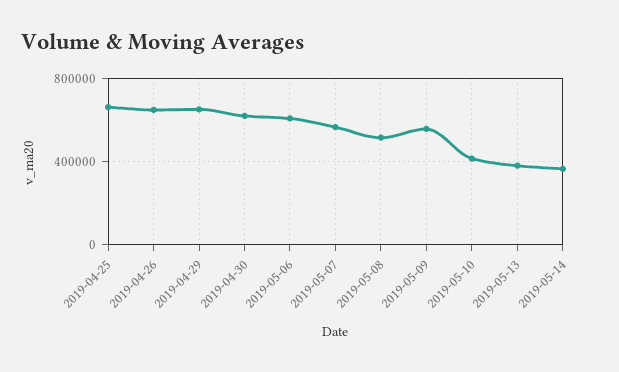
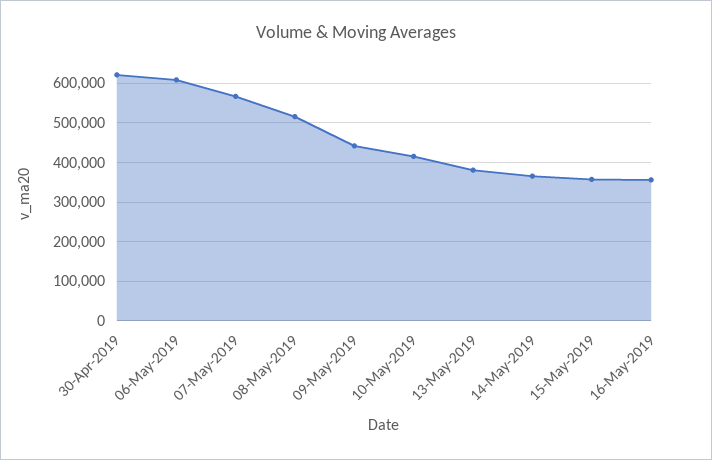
2019-04-25: 650000 -> none
2019-04-26: 650000 -> none
2019-04-29: 650000 -> none
2019-05-09: 550000 -> 440000
15-May-2019: none -> 360000
16-May-2019: none -> 360000

